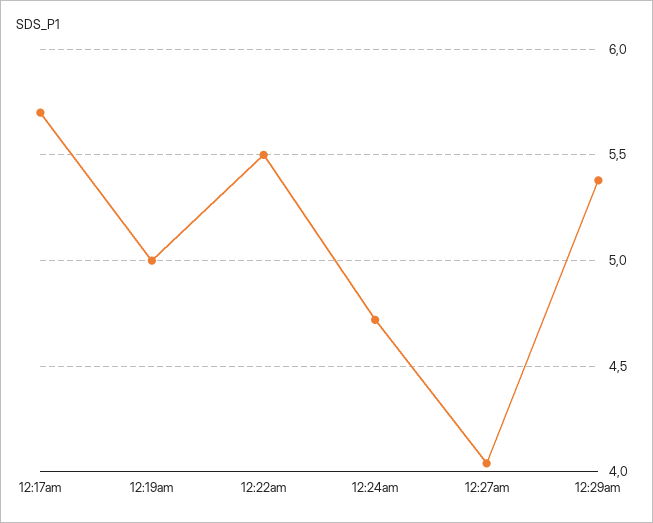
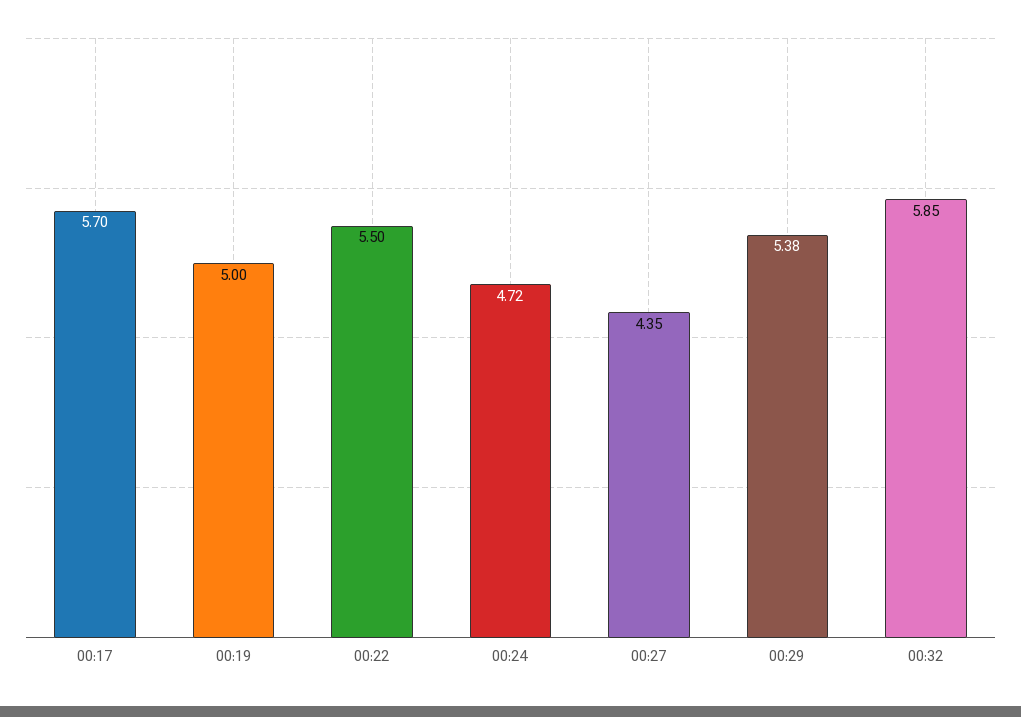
12:27am: 4.05 -> 4.35
00:32: none -> 5.85

